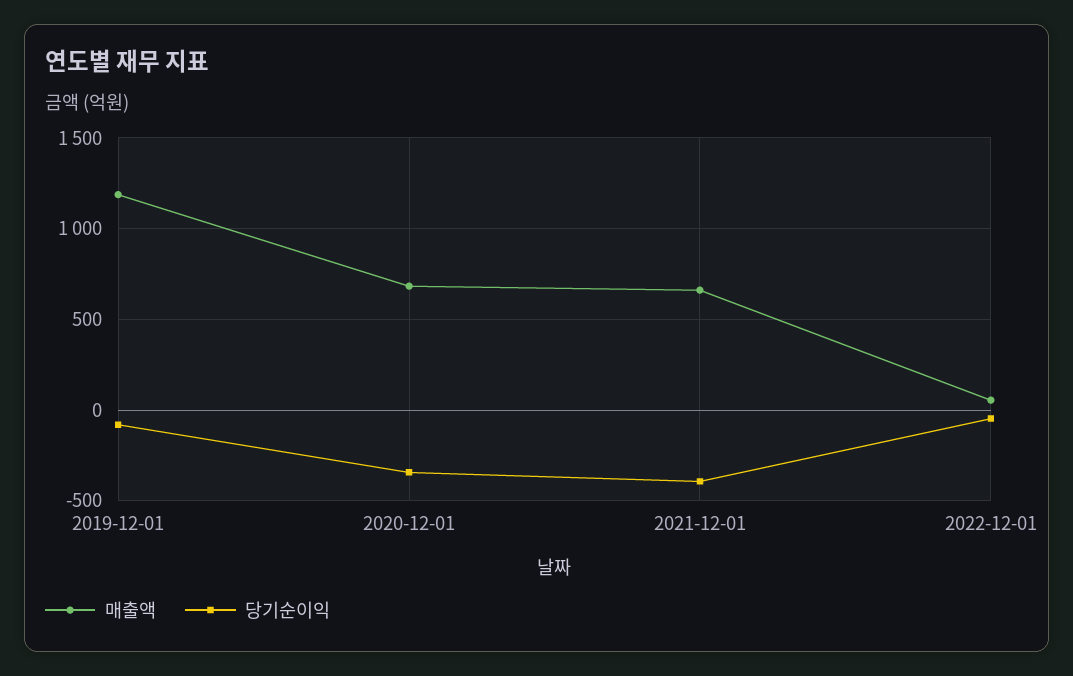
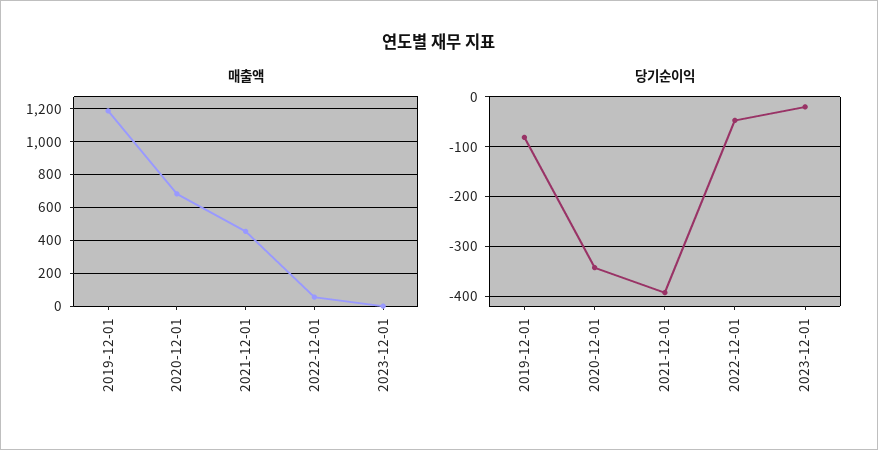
매출액, 2021-12-01: 650 -> 450
매출액, 2023-12-01: none -> 0
당기순이익, 2023-12-01: none -> -20

